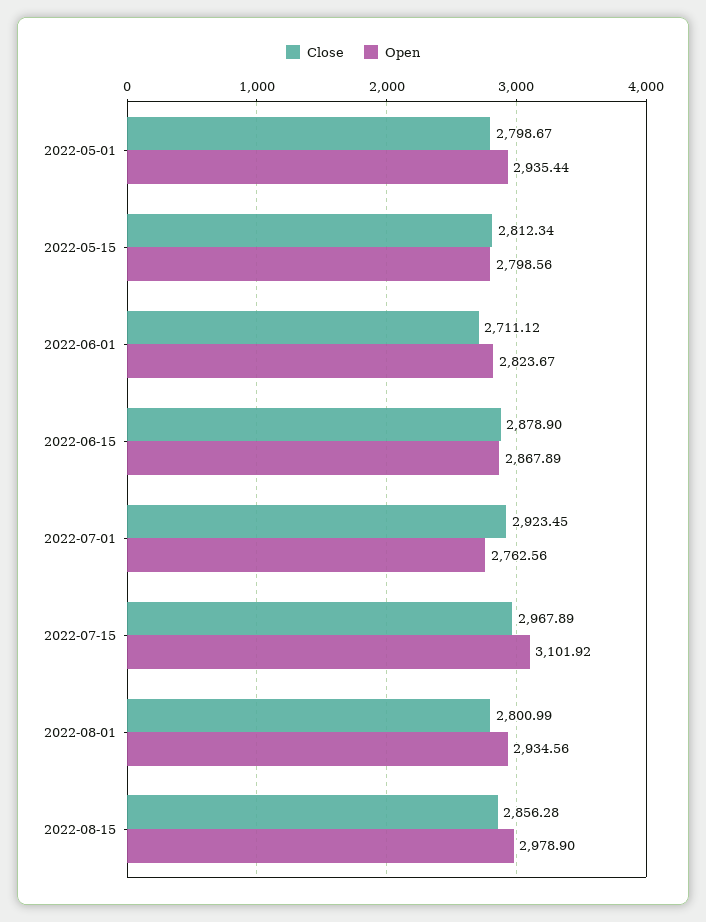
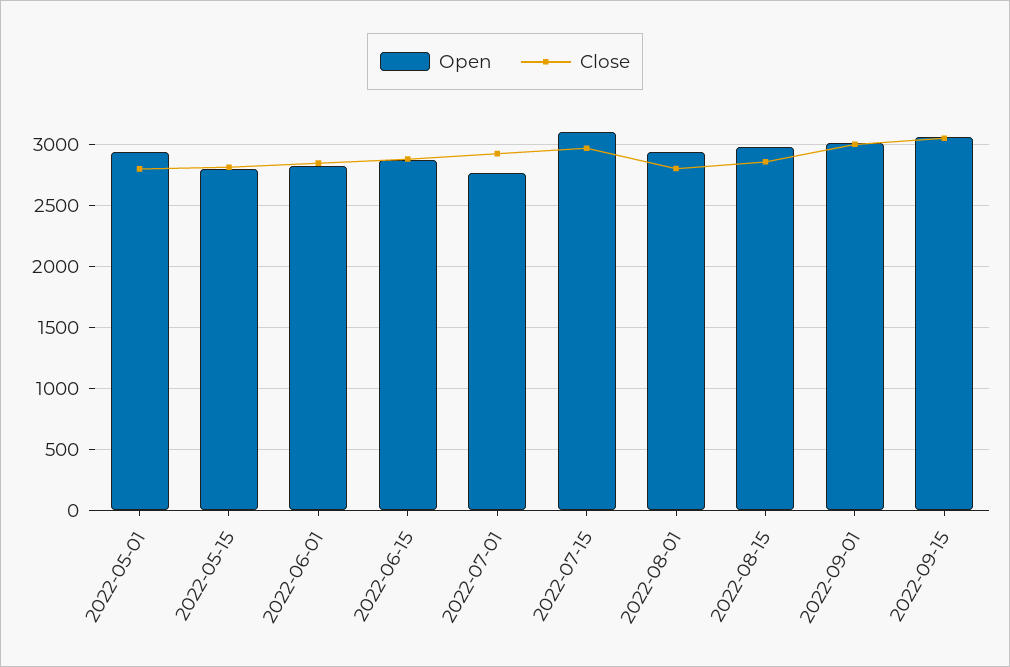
Close, 2022-06-01: 2711.12 -> 2850
Open, 2022-09-01: none -> 3000
Close, 2022-09-01: none -> 3000
Open, 2022-09-15: none -> 3050
Close, 2022-09-15: none -> 3050

